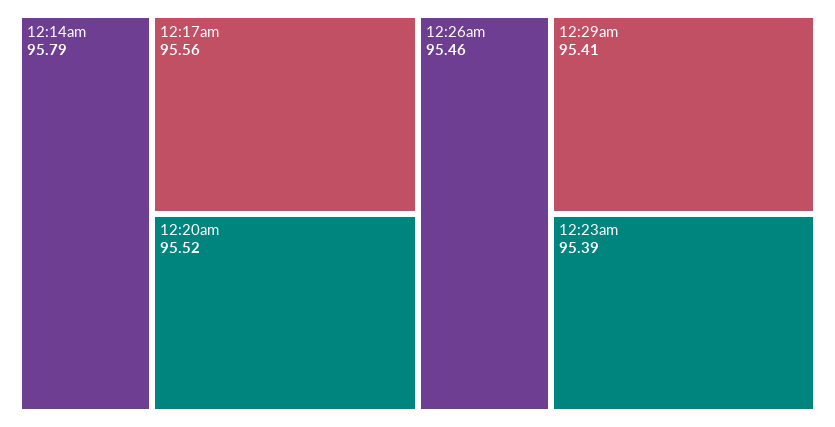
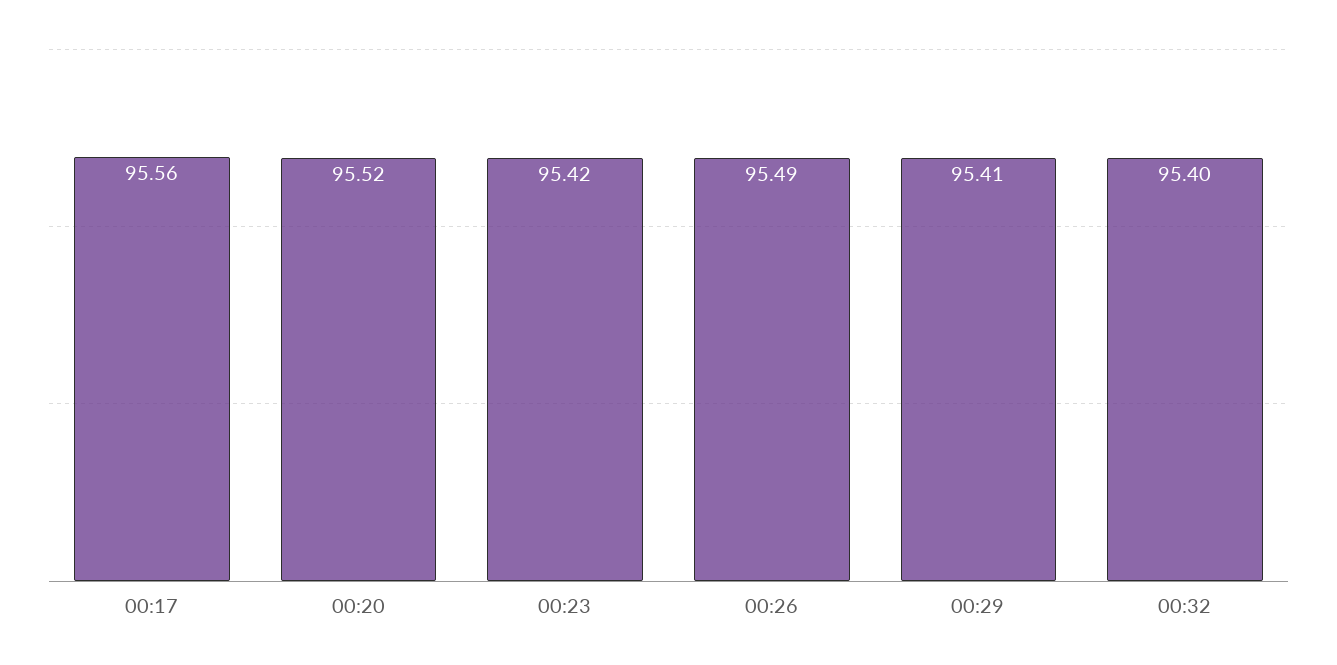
12:14am: 95.79 -> none
12:26am: 95.46 -> 95.49
12:23am: 95.39 -> 95.42
00:32: none -> 95.4

